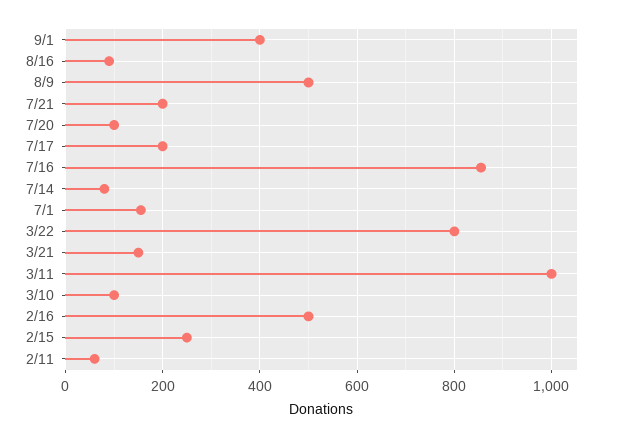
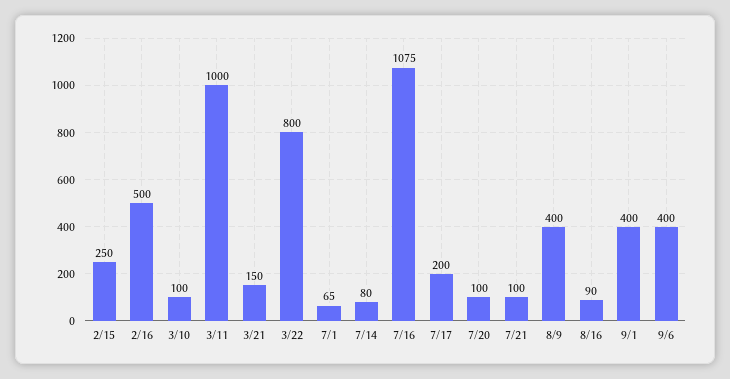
8/9: 500 -> 400
7/21: 200 -> 100
7/16: 860 -> 1075
7/1: 160 -> 65
2/11: 60 -> none
9/6: none -> 400

